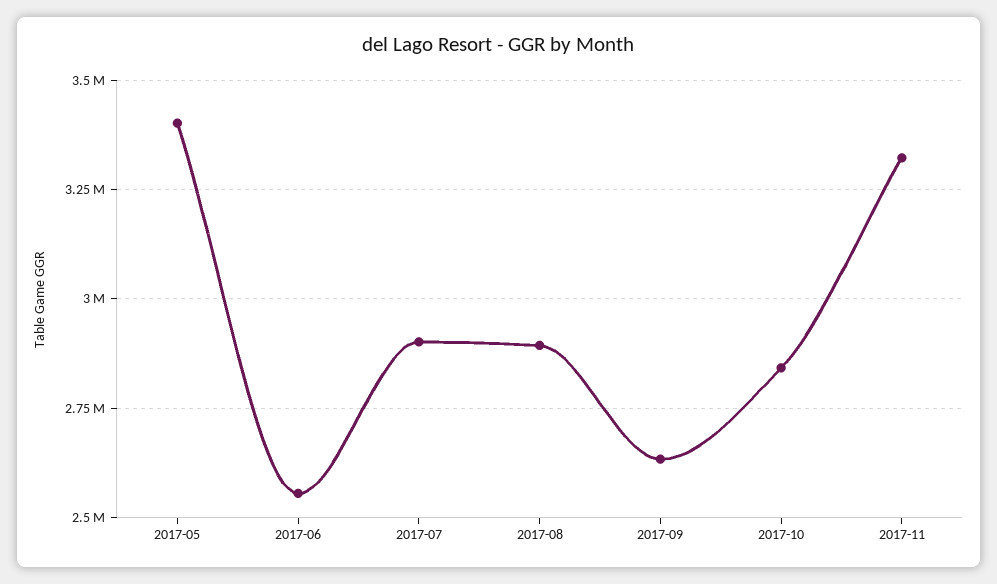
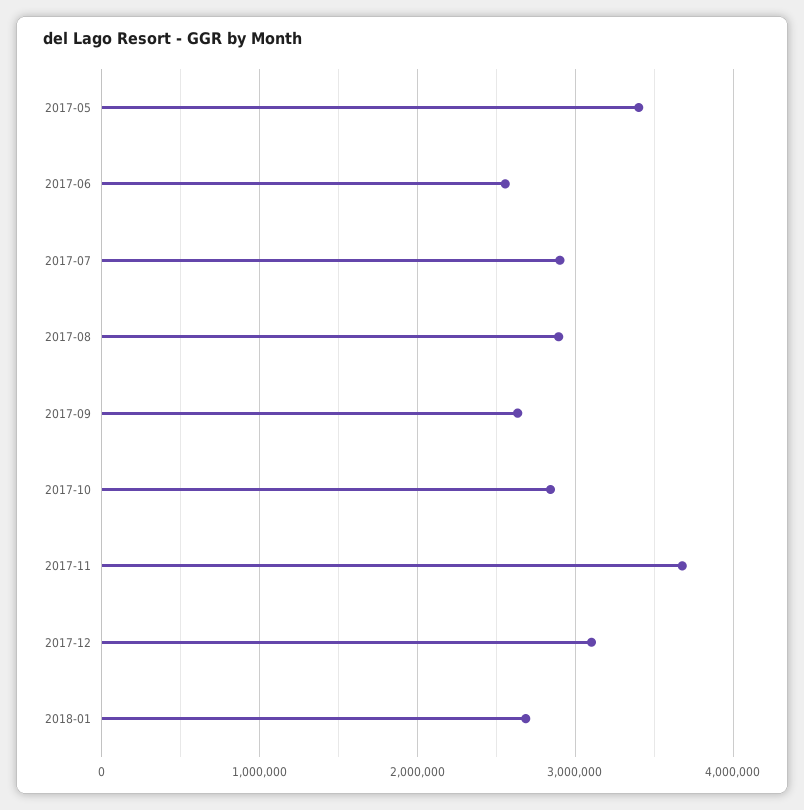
2017-11: 3325000 -> 3700000
2017-12: none -> 3100000
2018-01: none -> 2700000

